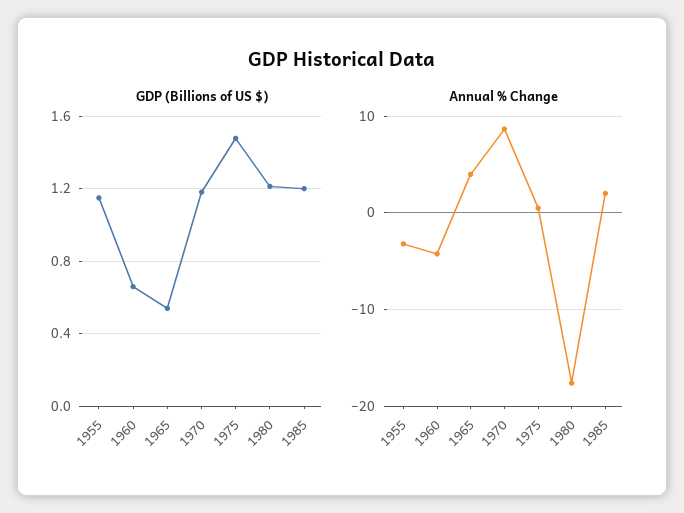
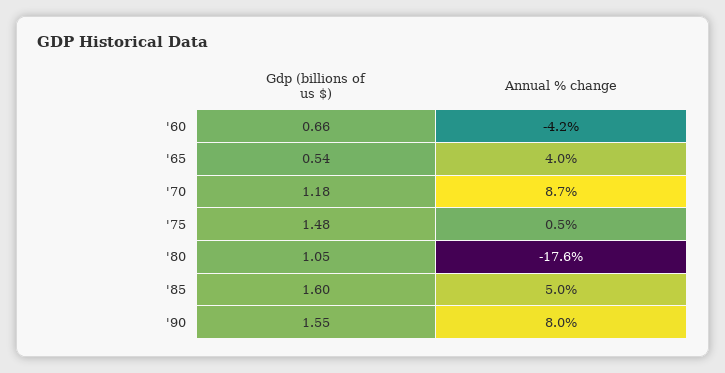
GDP (Billions of US $), 1955: 1.15 -> none
GDP (Billions of US $), 1980: 1.2 -> 1.05
GDP (Billions of US $), 1985: 1.2 -> 1.6
Annual % Change, 1955: -3 -> none
Annual % Change, 1985: 2 -> 5
GDP (Billions of US $), '90: none -> 1.55
Annual % Change, '90: none -> 8

